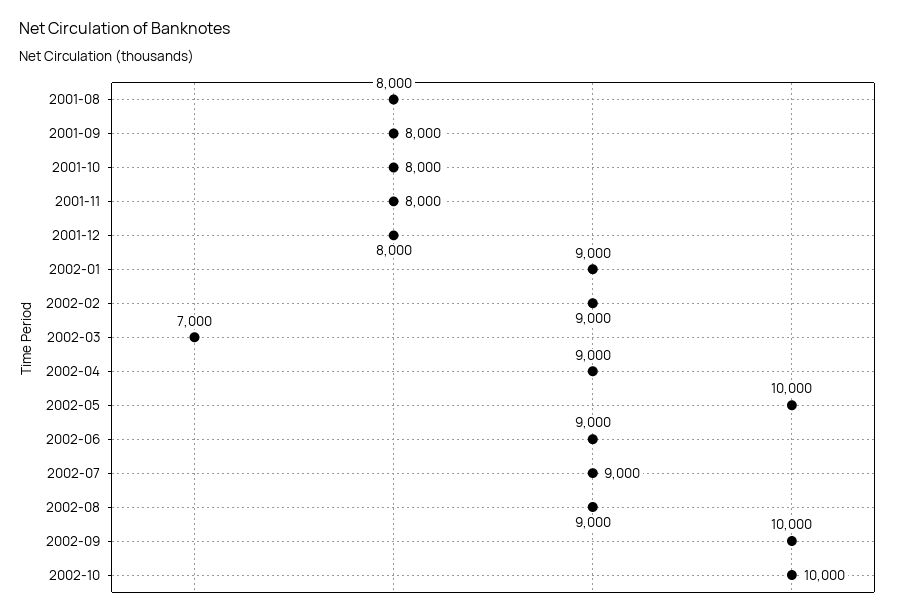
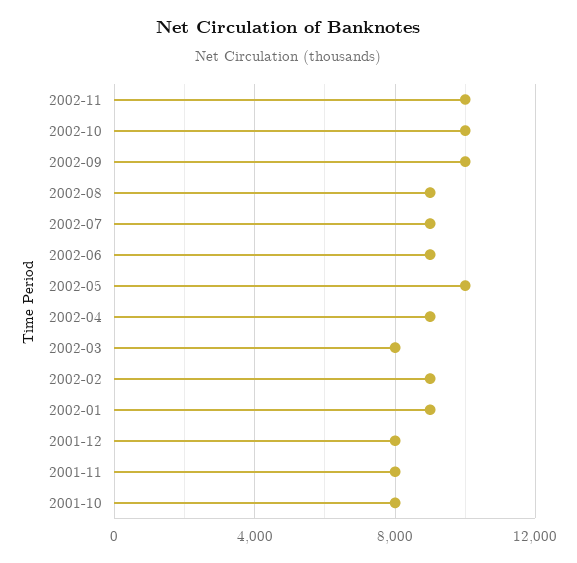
2001-08: 8000 -> none
2001-09: 8000 -> none
2002-03: 7000 -> 8000
2002-11: none -> 10000

